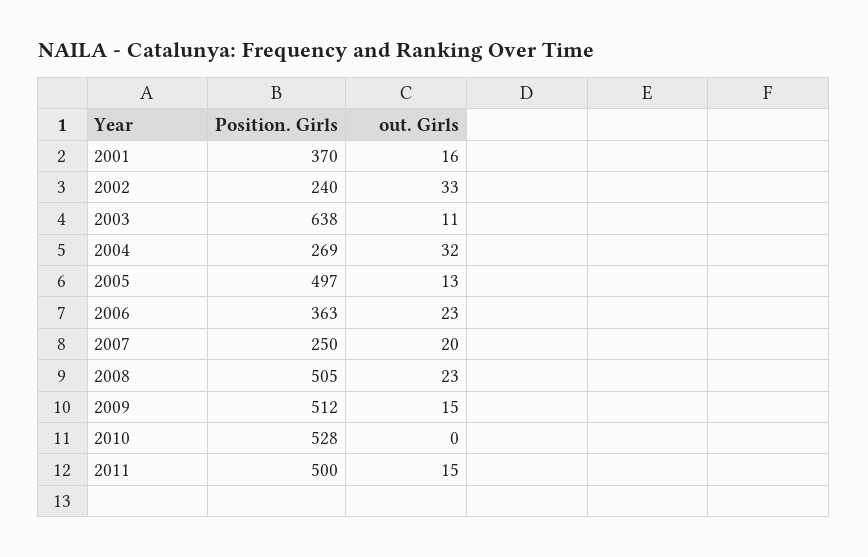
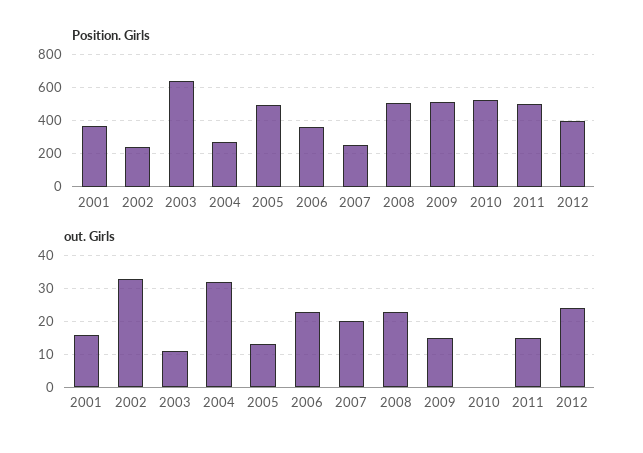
Position. Girls, 2012: none -> 400
out. Girls, 2012: none -> 25

